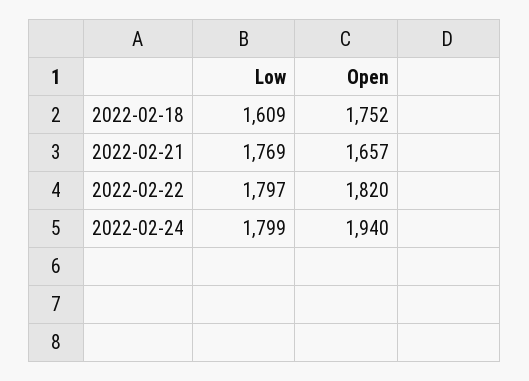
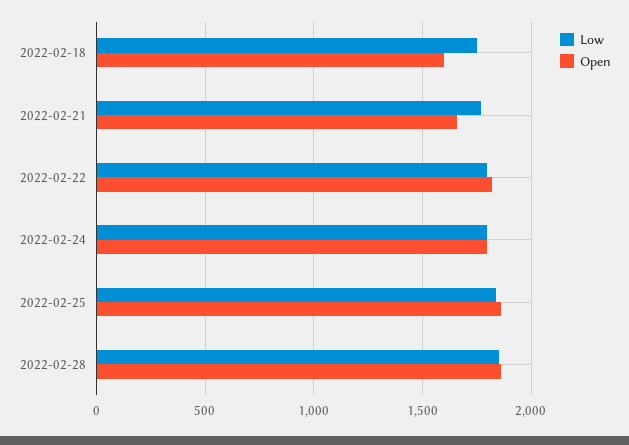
Low, 2022-02-18: 1609 -> 1750
Open, 2022-02-18: 1752 -> 1600
Open, 2022-02-24: 1940 -> 1800
Low, 2022-02-25: none -> 1850
Open, 2022-02-25: none -> 1850
Low, 2022-02-28: none -> 1850
Open, 2022-02-28: none -> 1850

